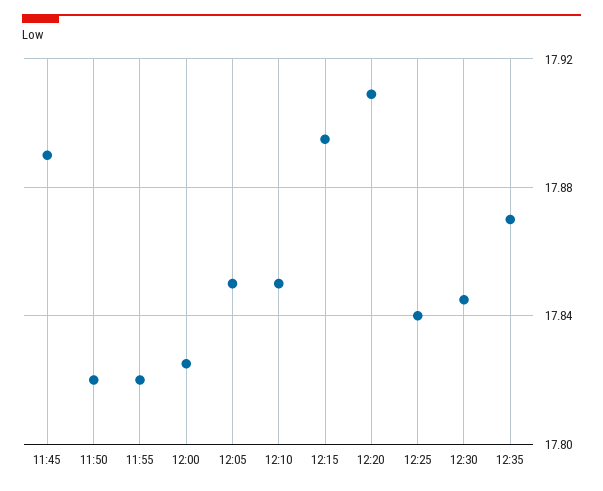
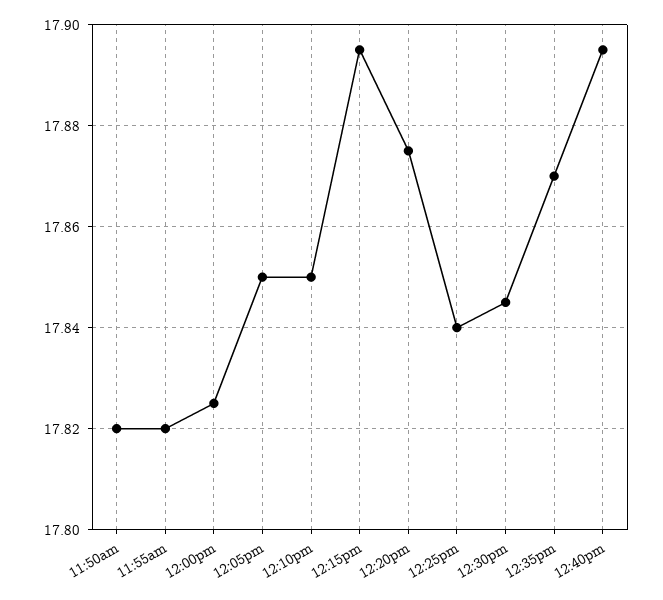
11:45: 17.89 -> none
12:20: 17.91 -> 17.875
12:40pm: none -> 17.895

